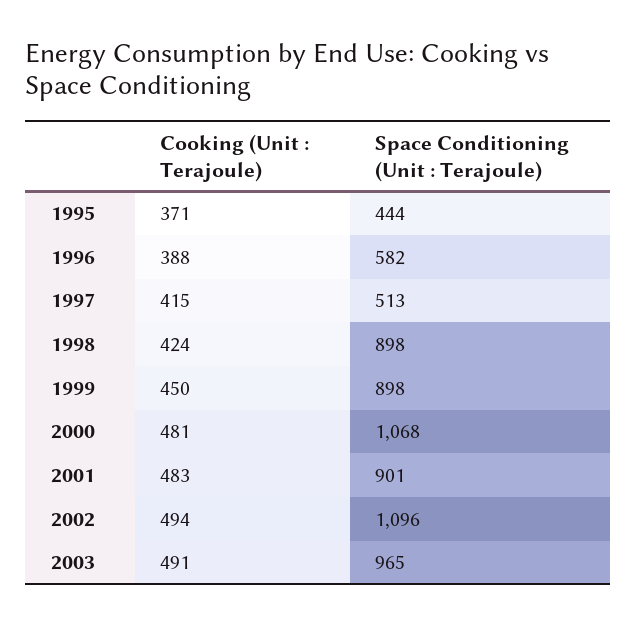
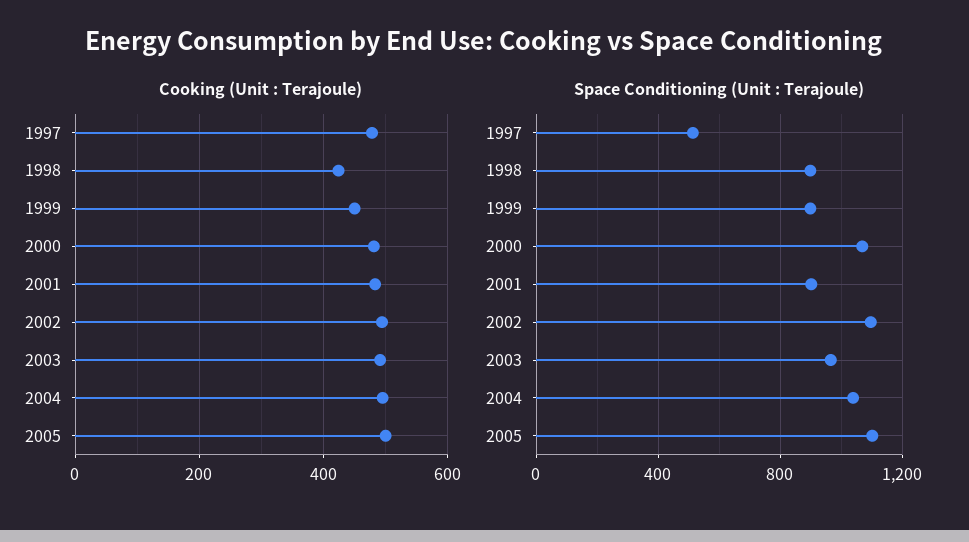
Cooking (Unit : Terajoule), 1995: 371 -> none
Space Conditioning (Unit : Terajoule), 1995: 444 -> none
Cooking (Unit : Terajoule), 1996: 388 -> none
Space Conditioning (Unit : Terajoule), 1996: 582 -> none
Cooking (Unit : Terajoule), 1997: 415 -> 480
Cooking (Unit : Terajoule), 2004: none -> 500
Cooking (Unit : Terajoule), 2005: none -> 500
Space Conditioning (Unit : Terajoule), 2004: none -> 1050
Space Conditioning (Unit : Terajoule), 2005: none -> 1100

